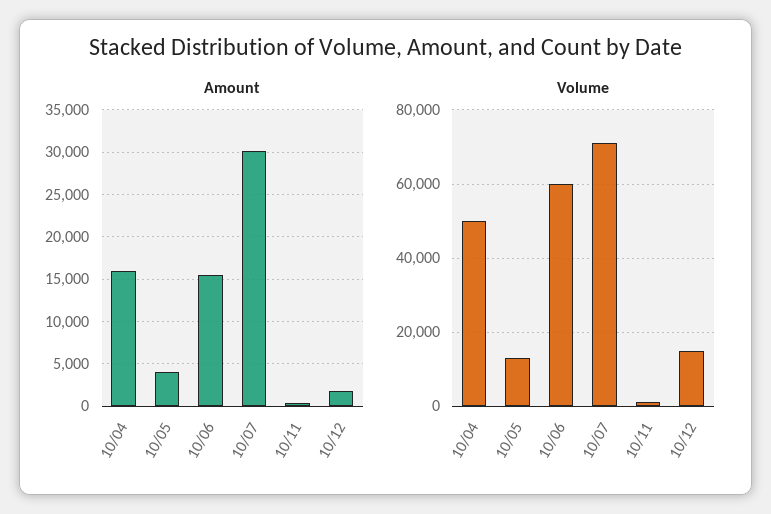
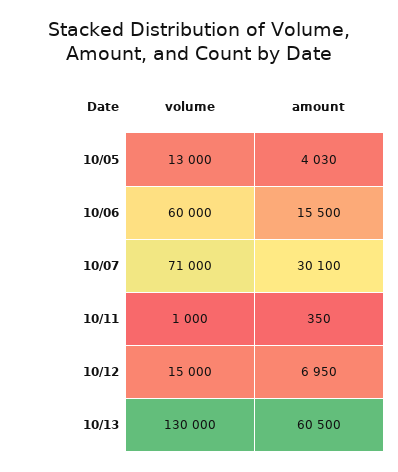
Amount, 10/04: 16000 -> none
Amount, 10/12: 2000 -> 6950
Volume, 10/04: 50000 -> none
Volume, 10/13: none -> 130000
Amount, 10/13: none -> 60500

